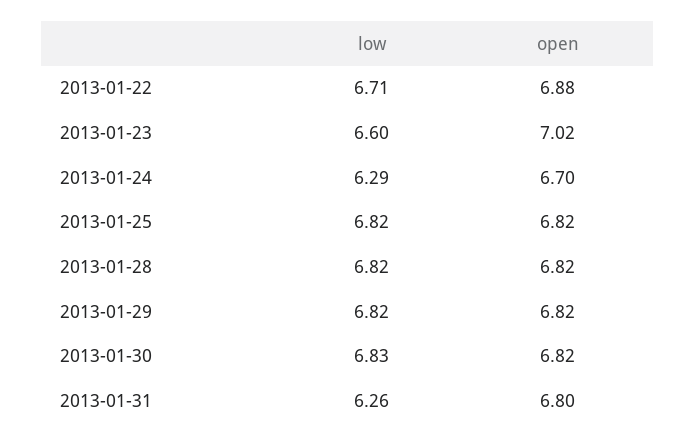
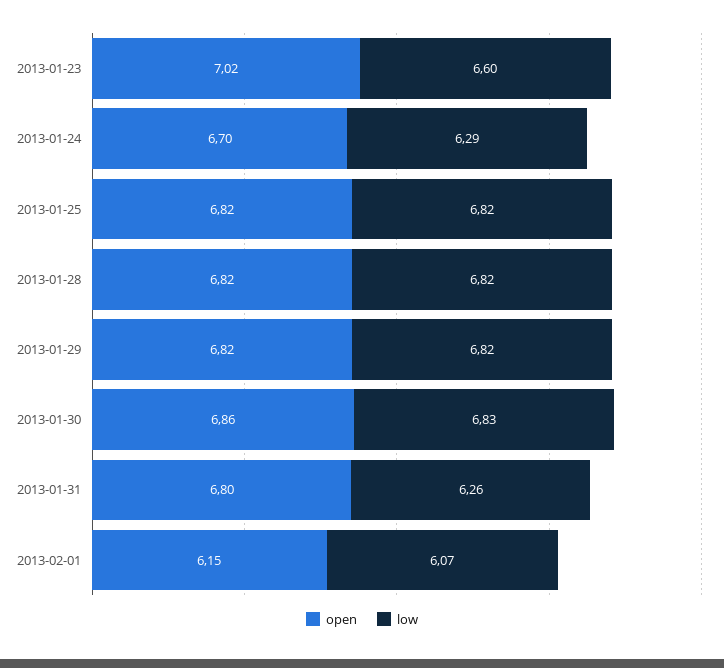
low, 2013-01-22: 6.71 -> none
open, 2013-01-22: 6.88 -> none
open, 2013-01-30: 6.82 -> 6.86
open, 2013-02-01: none -> 6.15
low, 2013-02-01: none -> 6.07

